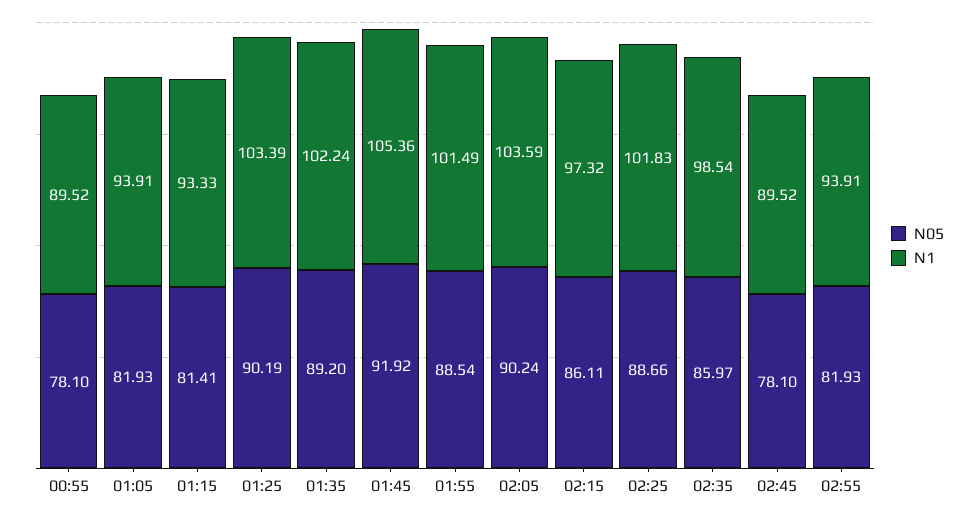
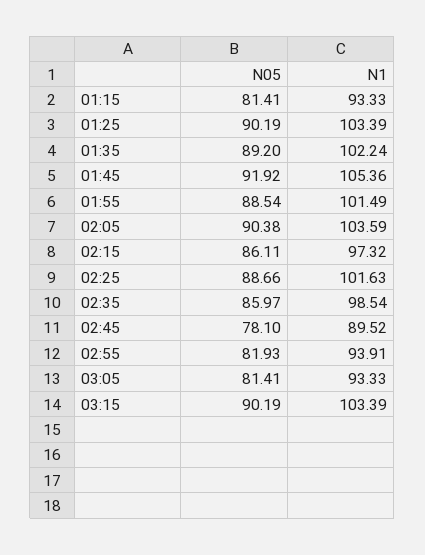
N05, 00:55: 78.1 -> none
N1, 00:55: 89.52 -> none
N05, 01:05: 81.93 -> none
N1, 01:05: 93.91 -> none
N05, 02:05: 90.24 -> 90.38
N1, 02:25: 101.83 -> 101.63
N05, 03:05: none -> 81.41
N1, 03:05: none -> 93.33
N05, 03:15: none -> 90.19
N1, 03:15: none -> 103.39

